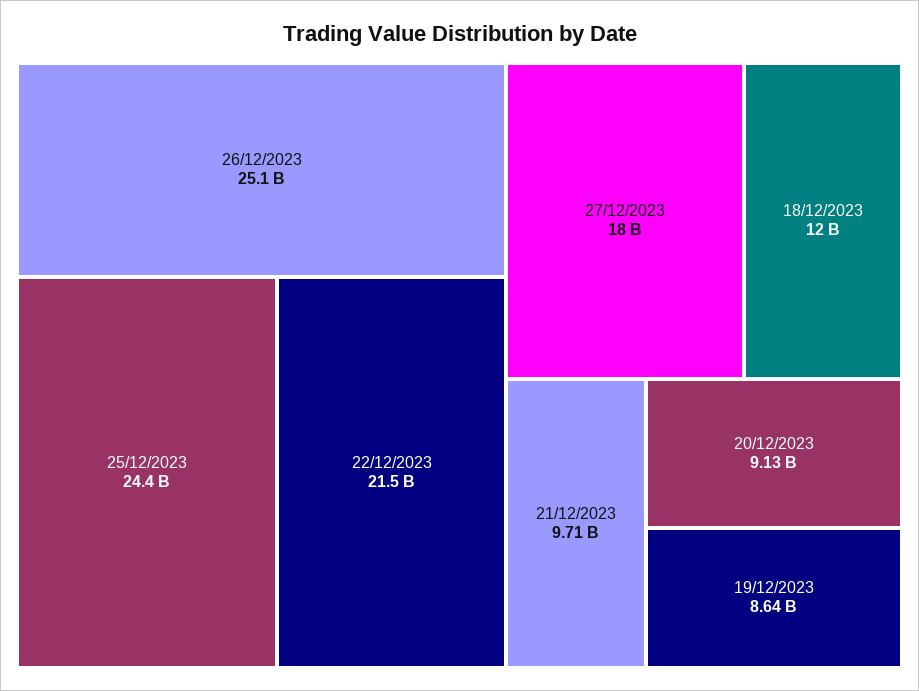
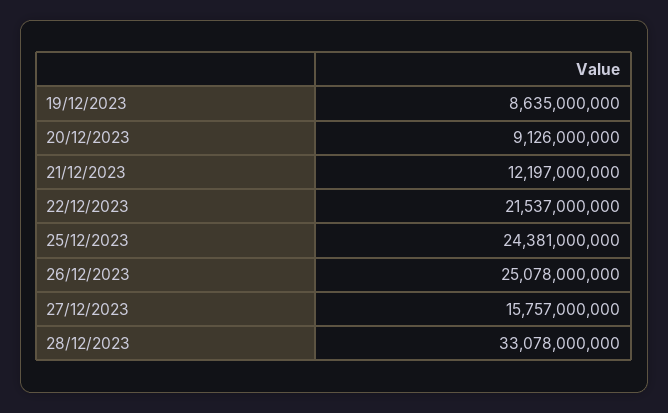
27/12/2023: 18000000000 -> 15757000000
18/12/2023: 12000000000 -> none
21/12/2023: 9710000000 -> 12197000000
28/12/2023: none -> 33078000000

